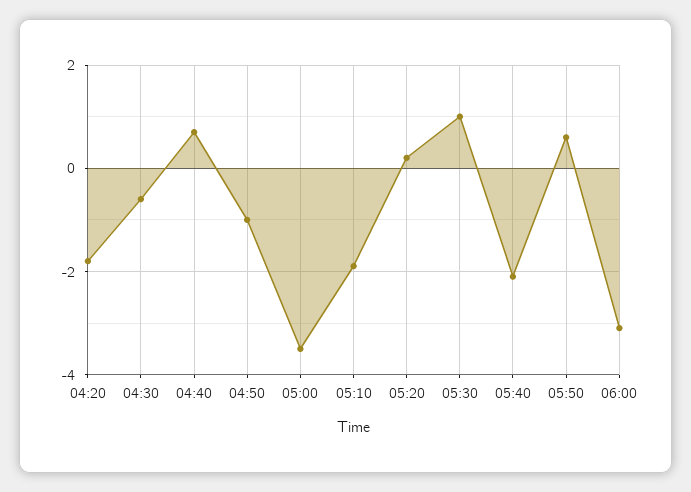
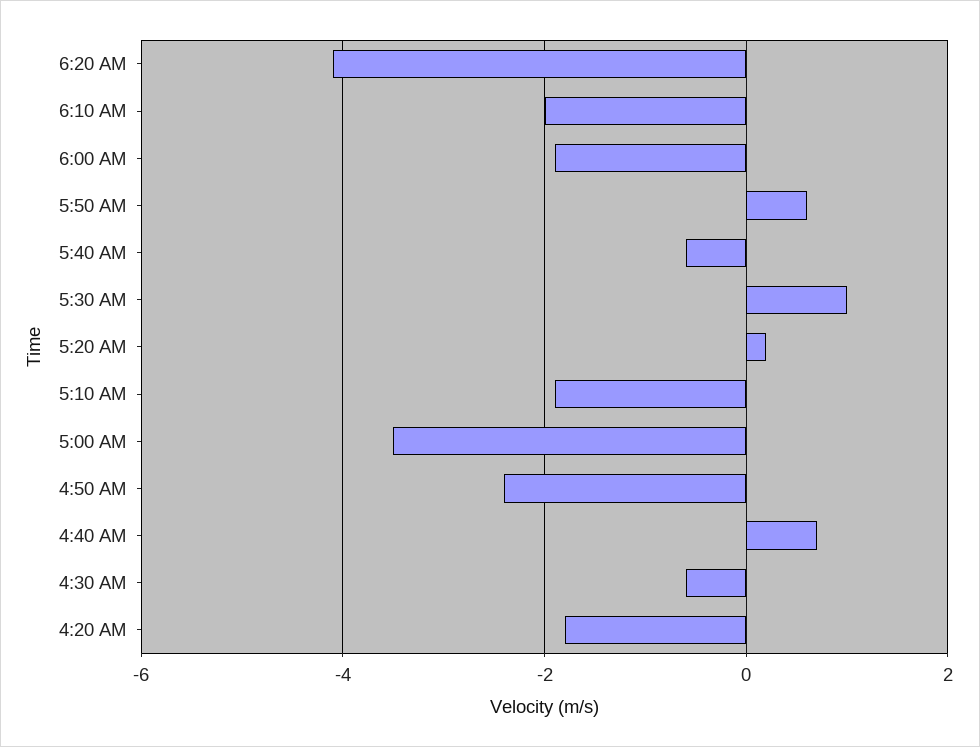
04:50: -1 -> -2.5
05:40: -2 -> -0.5
06:00: -3 -> -2
6:20 AM: none -> -4
6:10 AM: none -> -2

